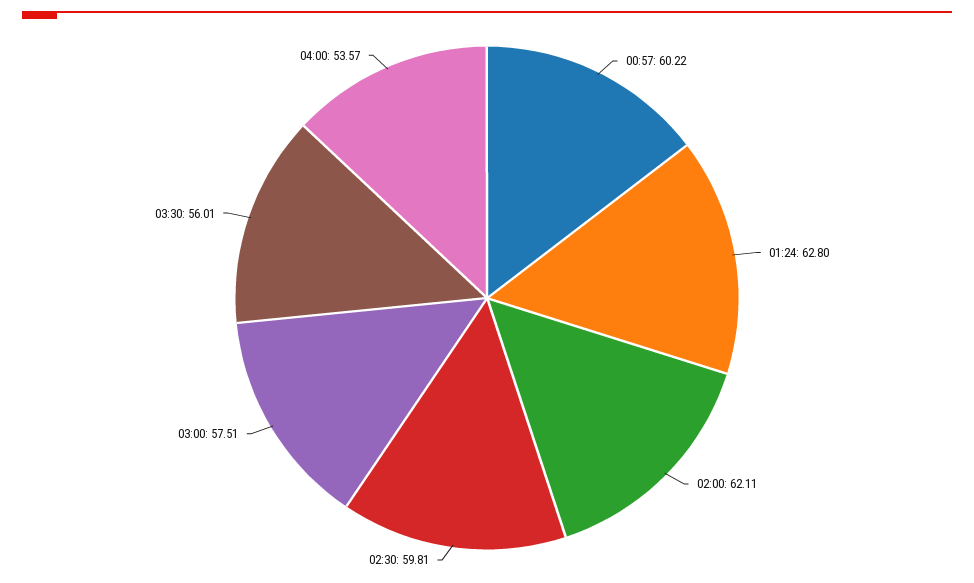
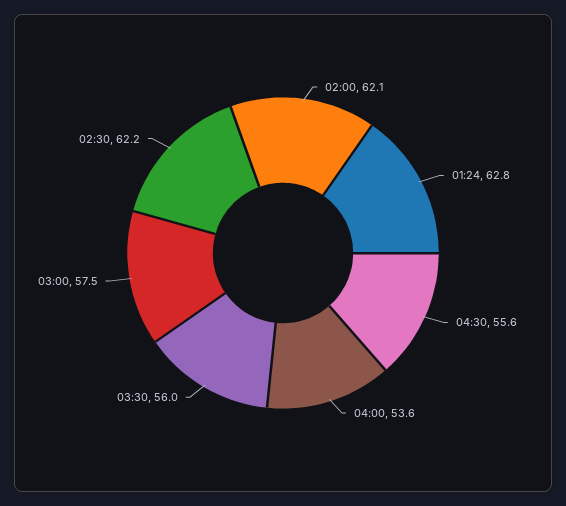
00:57: 60.22 -> none
02:30: 59.81 -> 62.2
04:30: none -> 55.6

